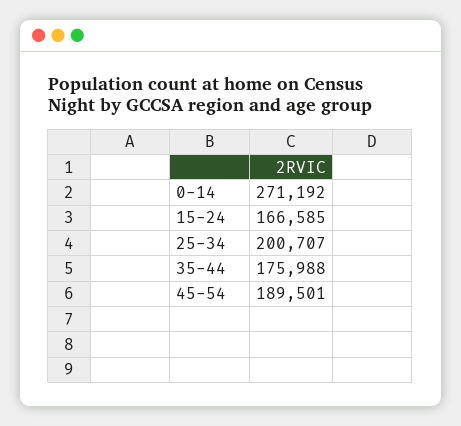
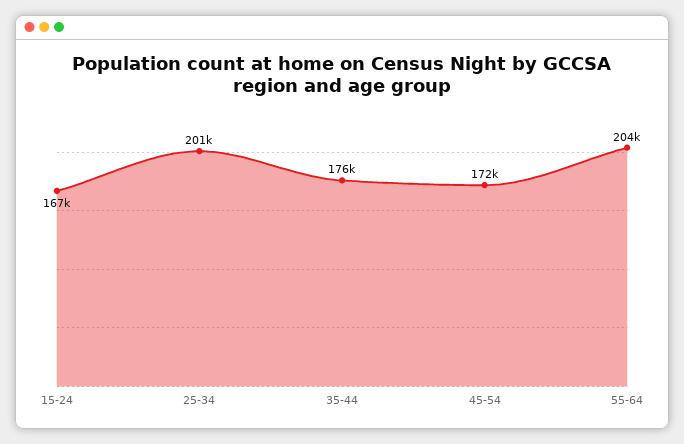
0-14: 271192 -> none
45-54: 189501 -> 172000
55-64: none -> 204000

